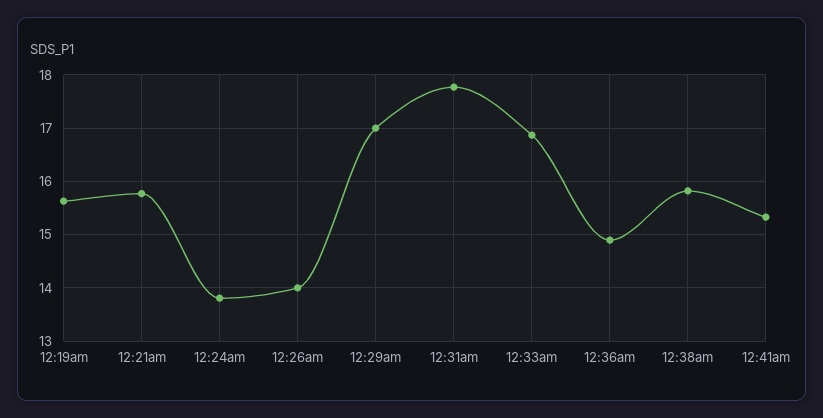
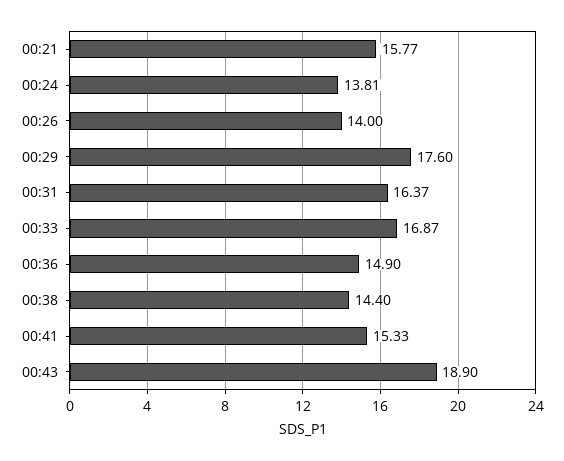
12:19am: 15.6 -> none
12:29am: 17 -> 17.6
12:31am: 17.8 -> 16.37
12:38am: 15.8 -> 14.4
00:43: none -> 18.9

